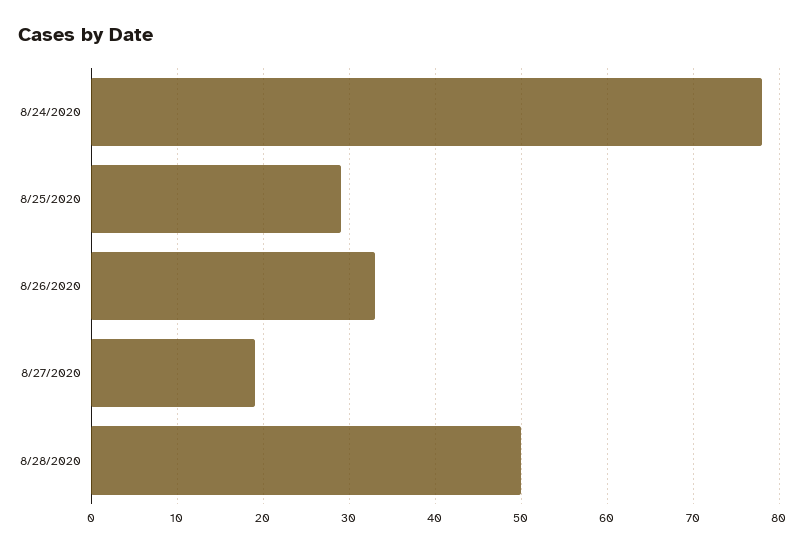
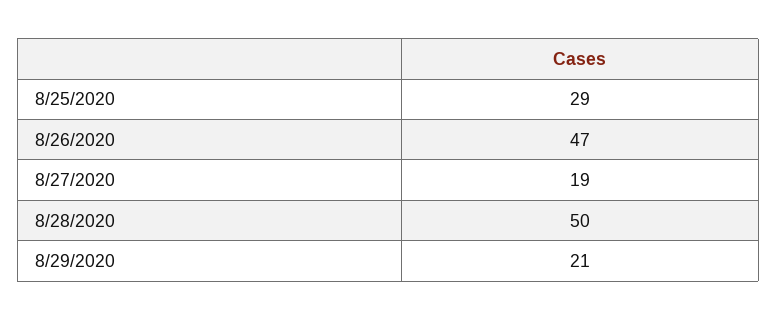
8/24/2020: 78 -> none
8/26/2020: 33 -> 47
8/29/2020: none -> 21

